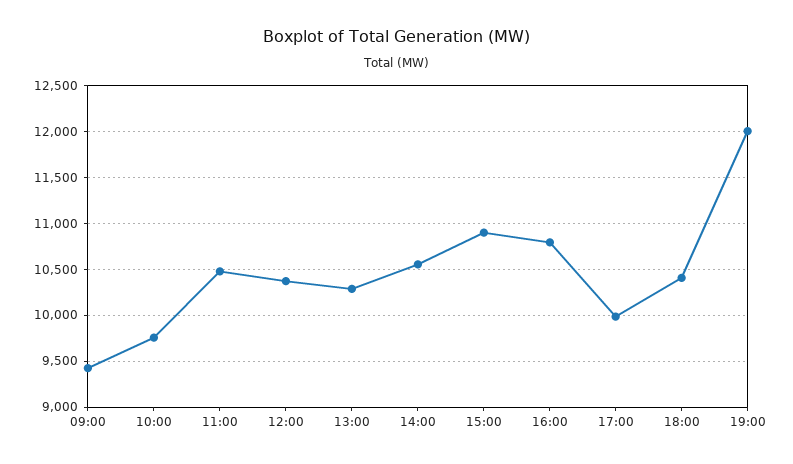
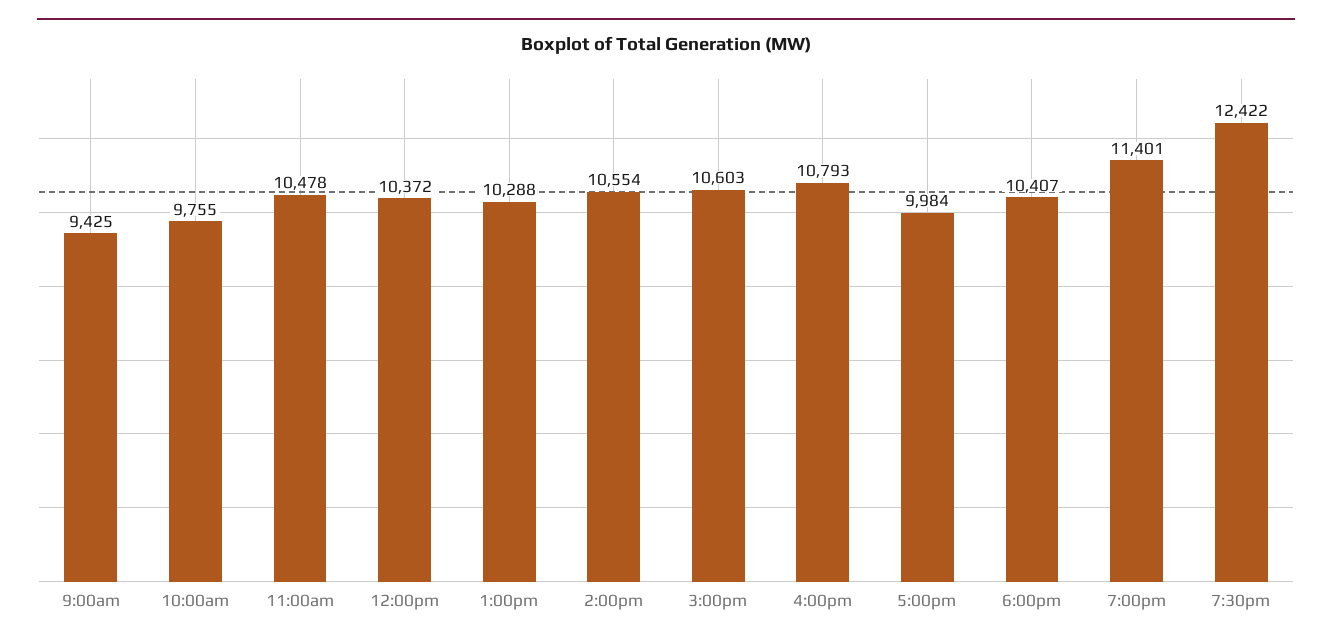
15:00: 10900 -> 10603
19:00: 12000 -> 11401
7:30pm: none -> 12422

